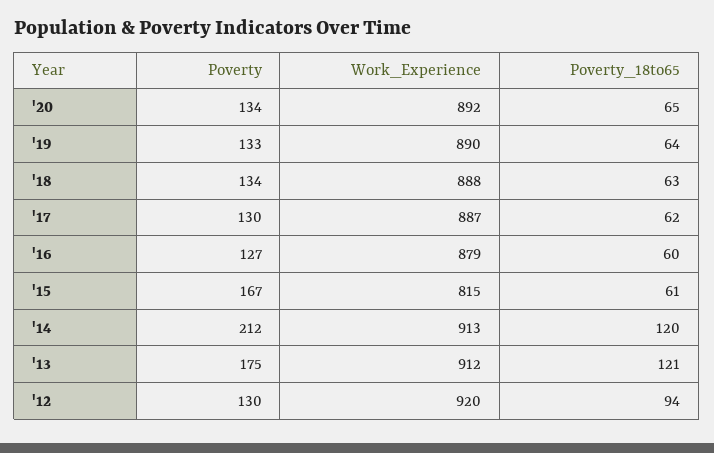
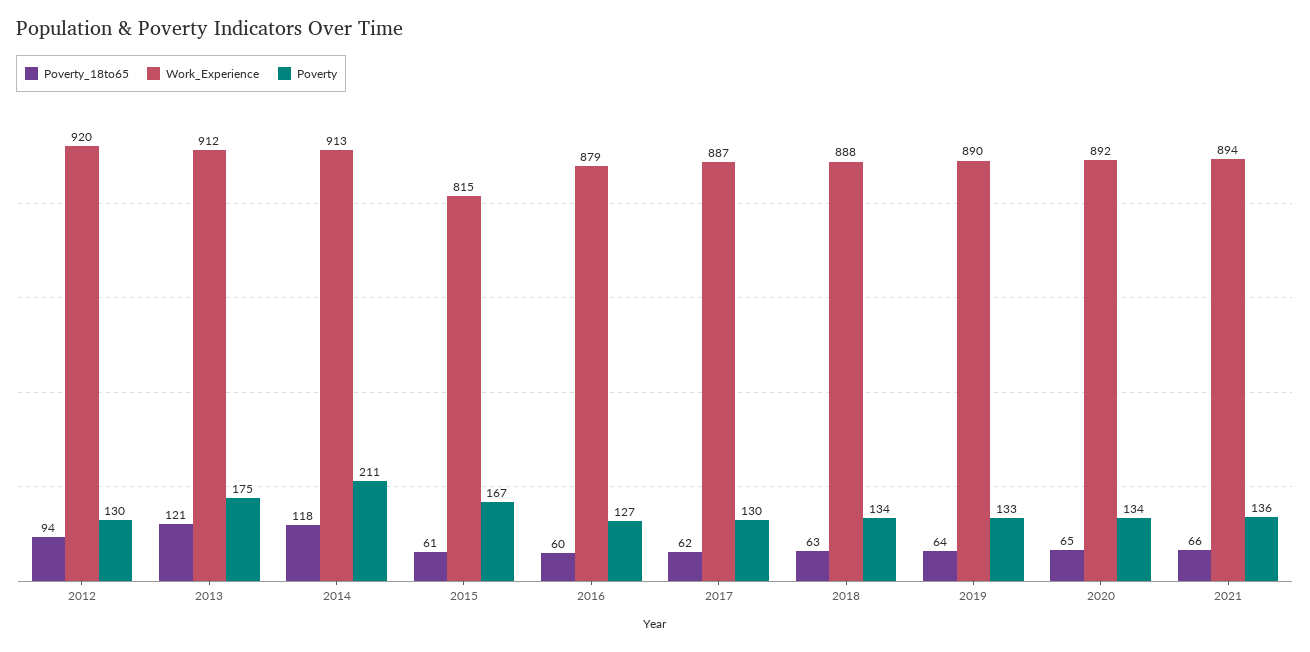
Poverty, '14: 212 -> 211
Poverty_18to65, '14: 120 -> 118
Poverty_18to65, 2021: none -> 66
Work_Experience, 2021: none -> 894
Poverty, 2021: none -> 136

